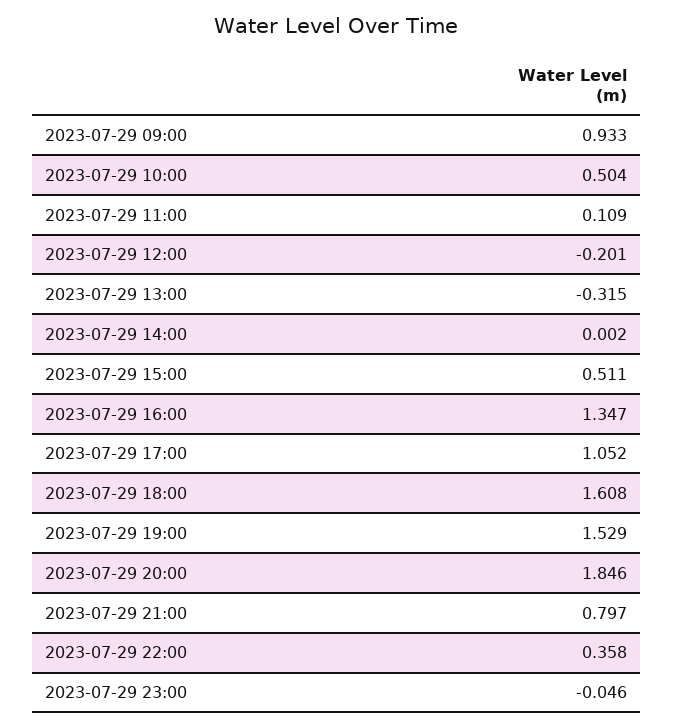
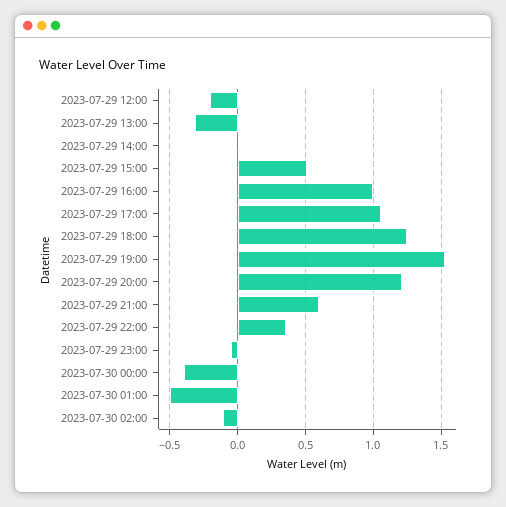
2023-07-29 09:00: 0.933 -> none
2023-07-29 10:00: 0.504 -> none
2023-07-29 11:00: 0.109 -> none
2023-07-29 16:00: 1.347 -> 1
2023-07-29 18:00: 1.608 -> 1.25
2023-07-29 20:00: 1.846 -> 1.2
2023-07-29 21:00: 0.797 -> 0.6
2023-07-30 00:00: none -> -0.4
2023-07-30 01:00: none -> -0.5
2023-07-30 02:00: none -> -0.1

